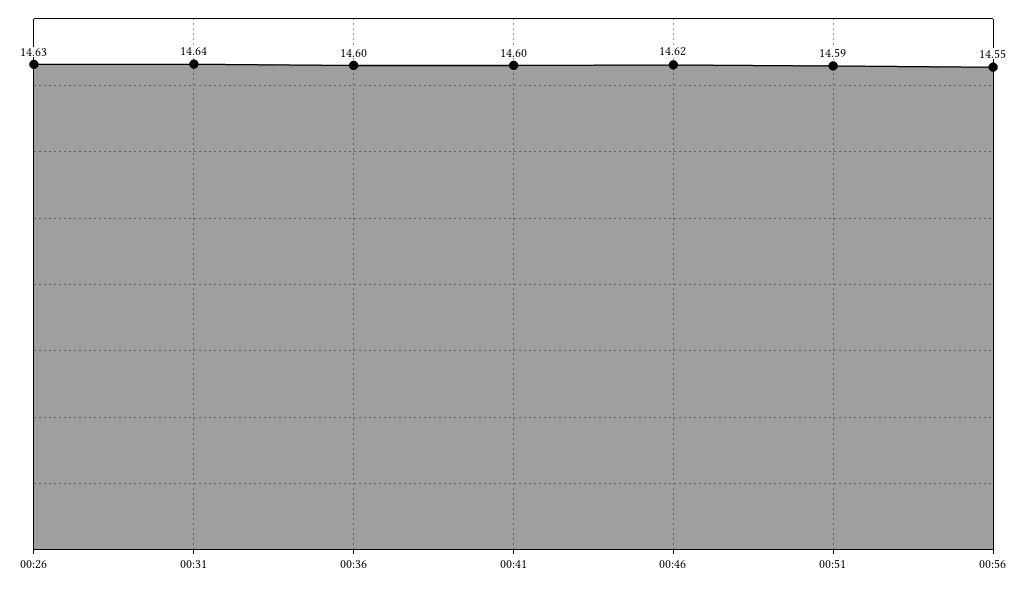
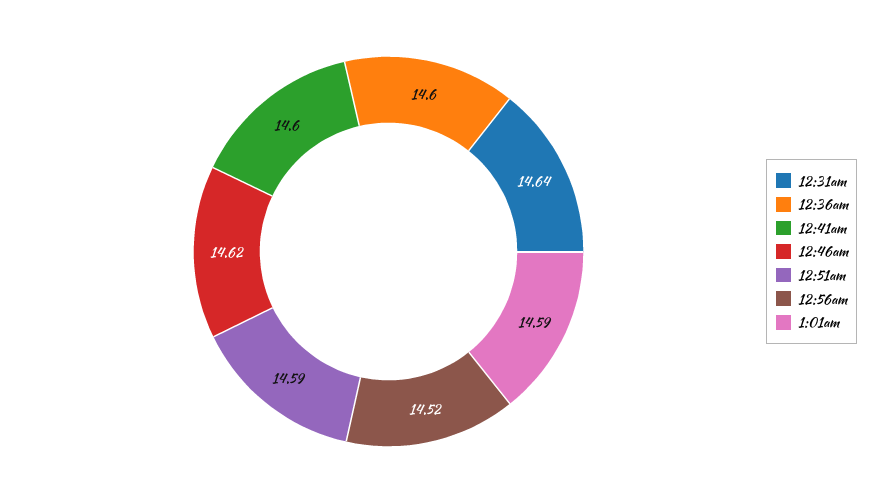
00:26: 14.63 -> none
00:56: 14.55 -> 14.52
1:01am: none -> 14.59

